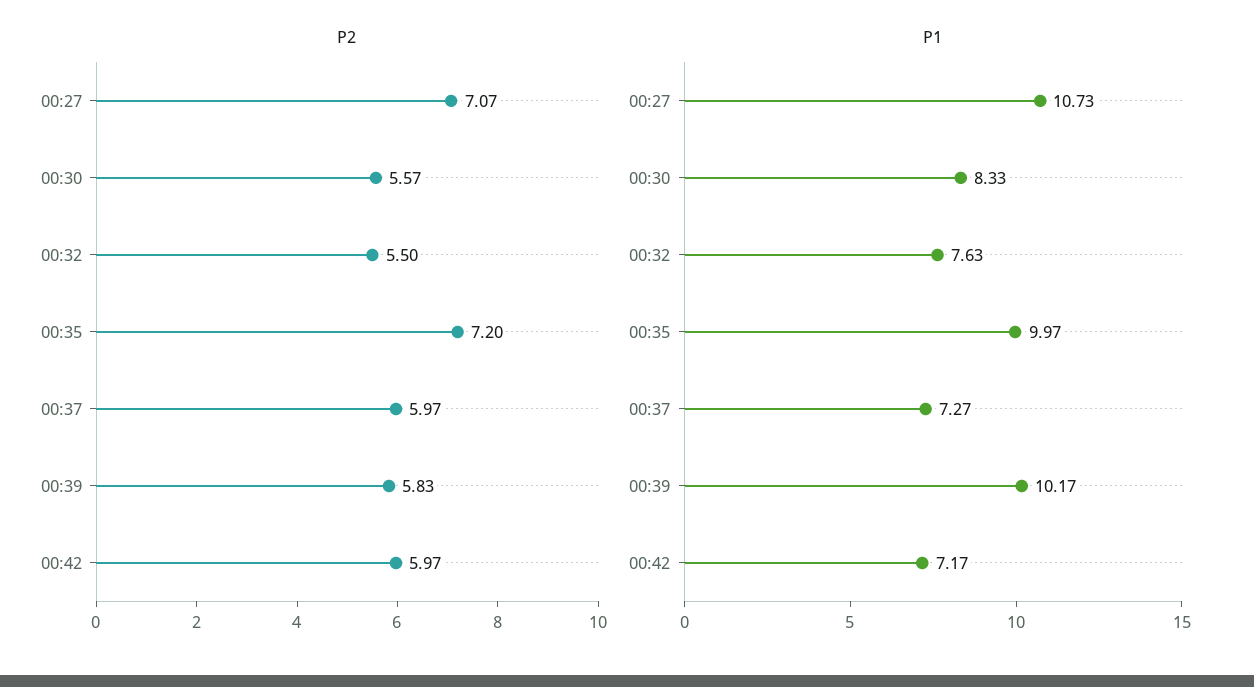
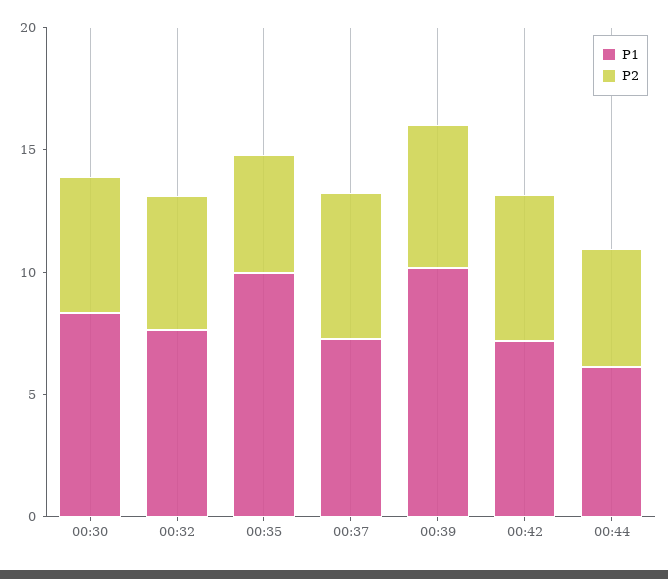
P2, 00:27: 7.07 -> none
P2, 00:35: 7.2 -> 5
P1, 00:27: 10.73 -> none
P1, 00:44: none -> 6
P2, 00:44: none -> 5

